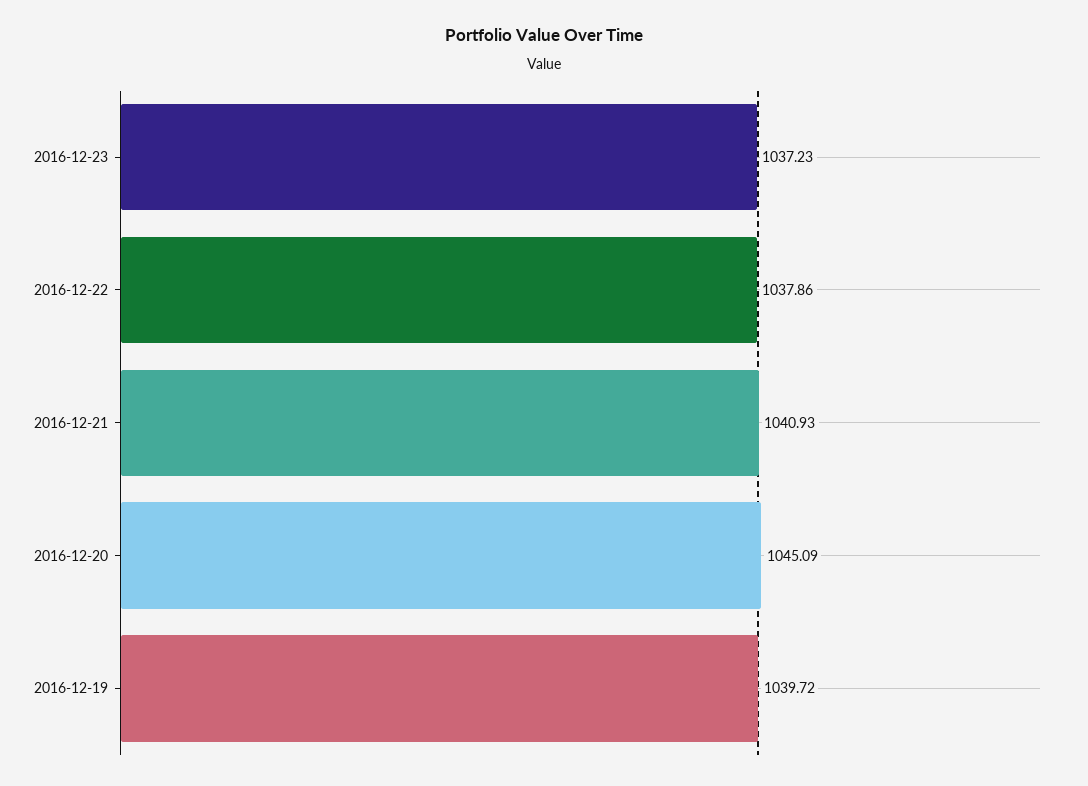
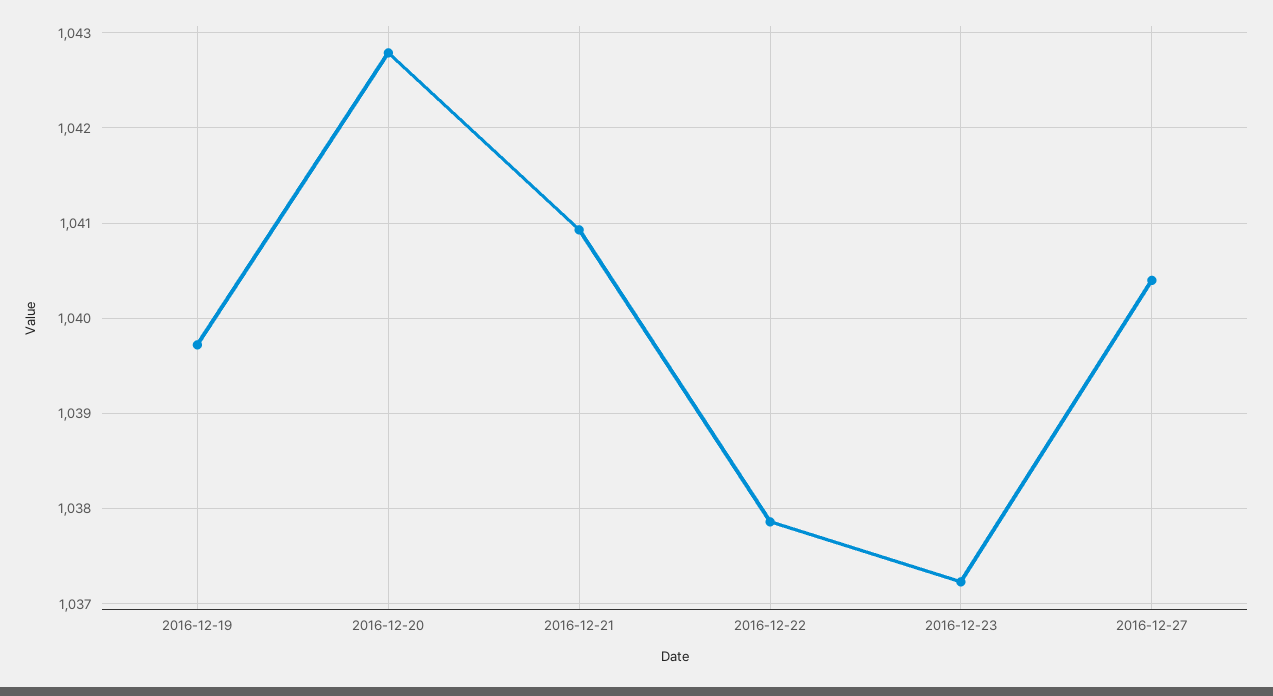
2016-12-20: 1045.09 -> 1042.8
2016-12-27: none -> 1040.4

